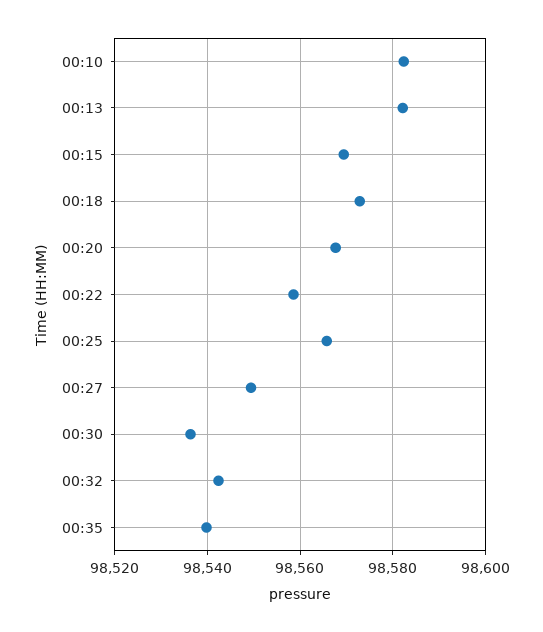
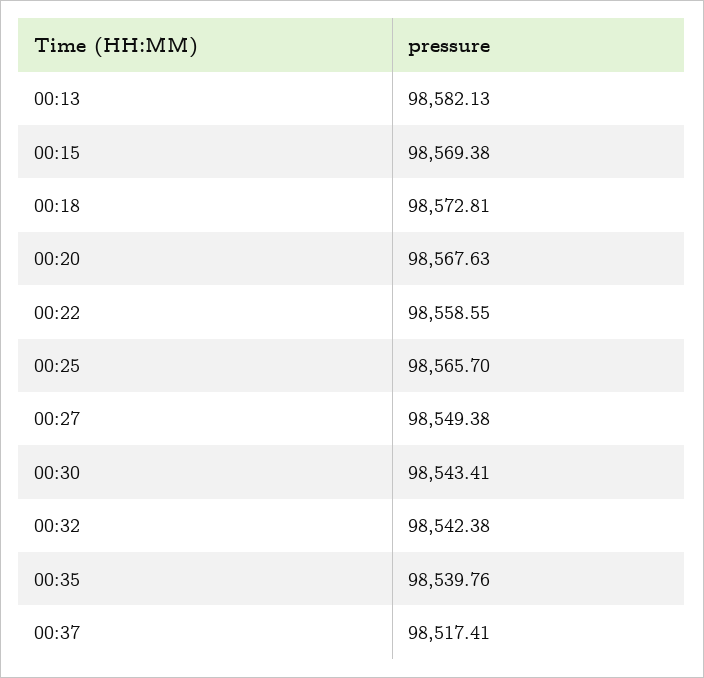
00:10: 98582 -> none
00:30: 98536 -> 98543.41
00:37: none -> 98517.41

